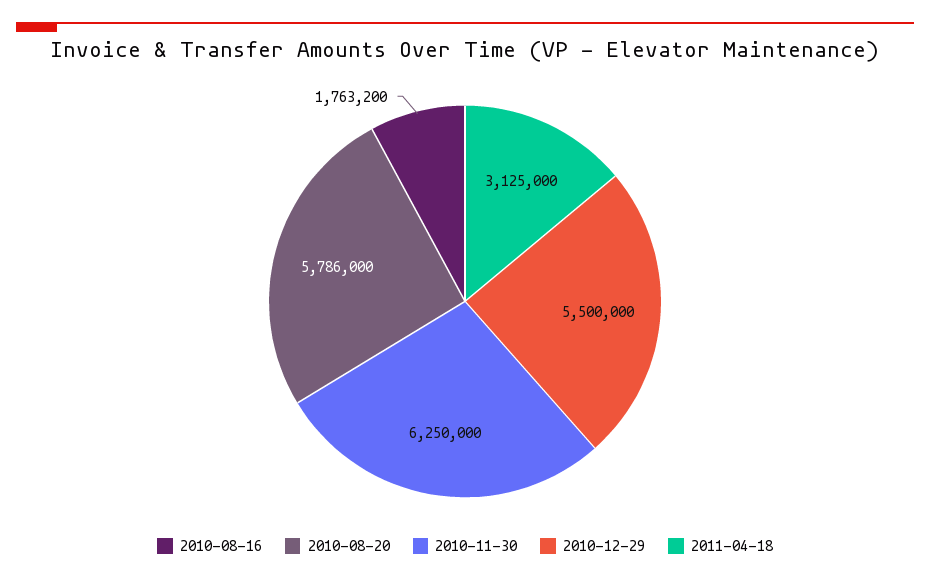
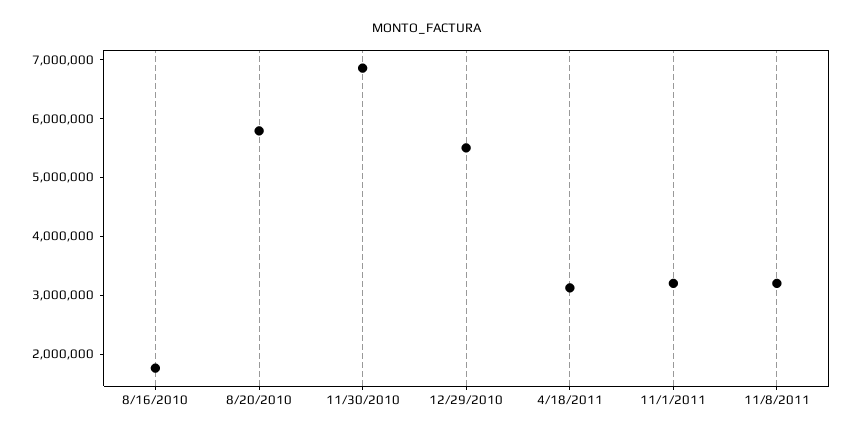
2010-11-30: 6250000 -> 6800000
11/1/2011: none -> 3200000
11/8/2011: none -> 3200000

